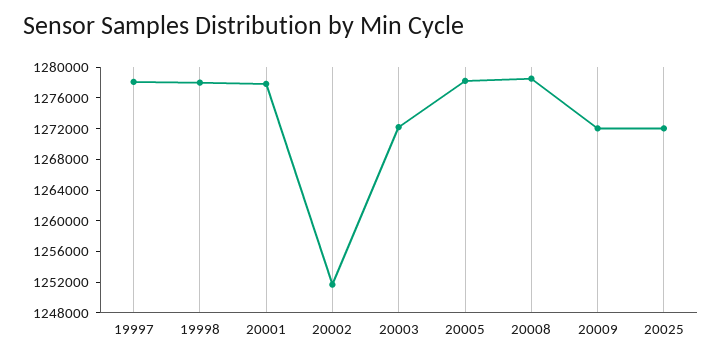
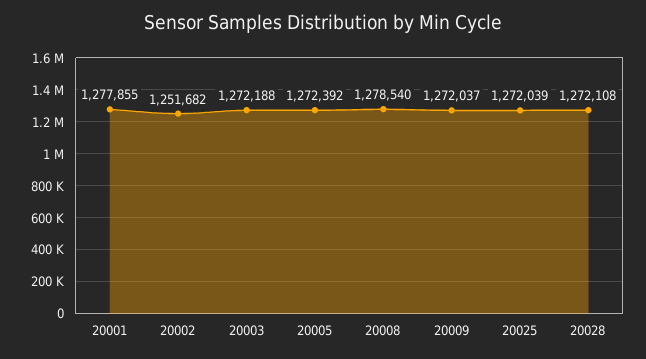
19997: 1278000 -> none
19998: 1278000 -> none
20005: 1278000 -> 1272392
20028: none -> 1272108

